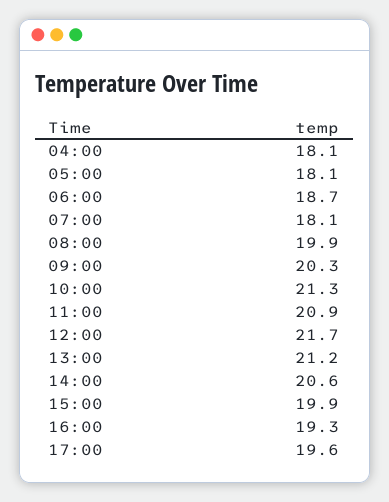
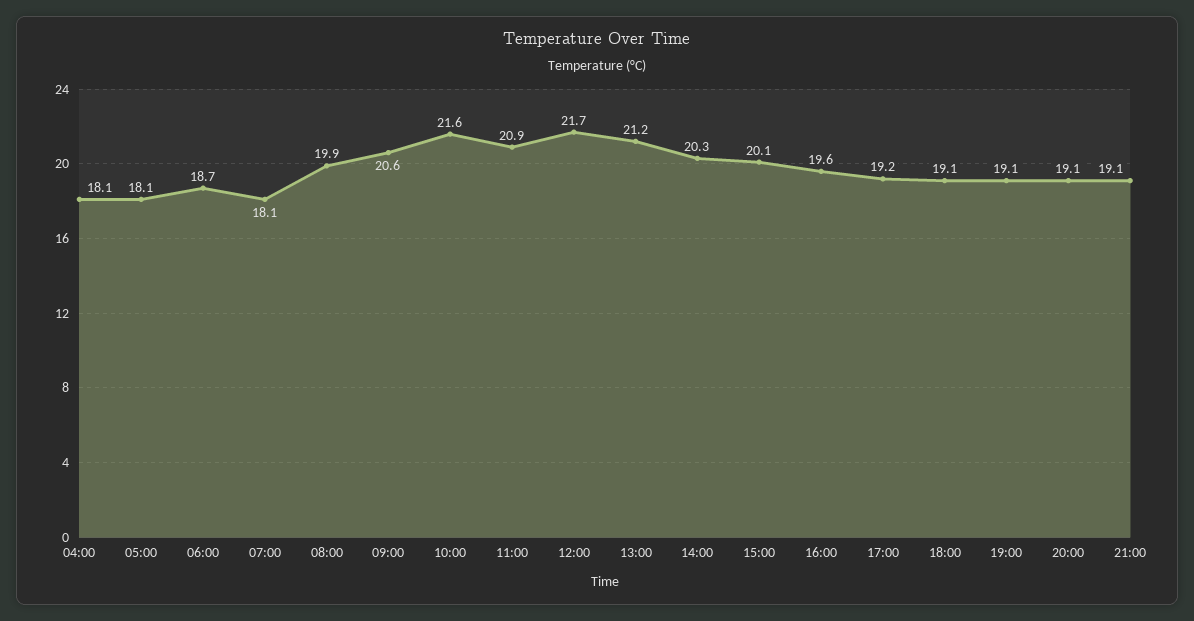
09:00: 20.3 -> 20.6
10:00: 21.3 -> 21.6
14:00: 20.6 -> 20.3
15:00: 19.9 -> 20.1
16:00: 19.3 -> 19.6
17:00: 19.6 -> 19.2
18:00: none -> 19.1
19:00: none -> 19.1
20:00: none -> 19.1
21:00: none -> 19.1

